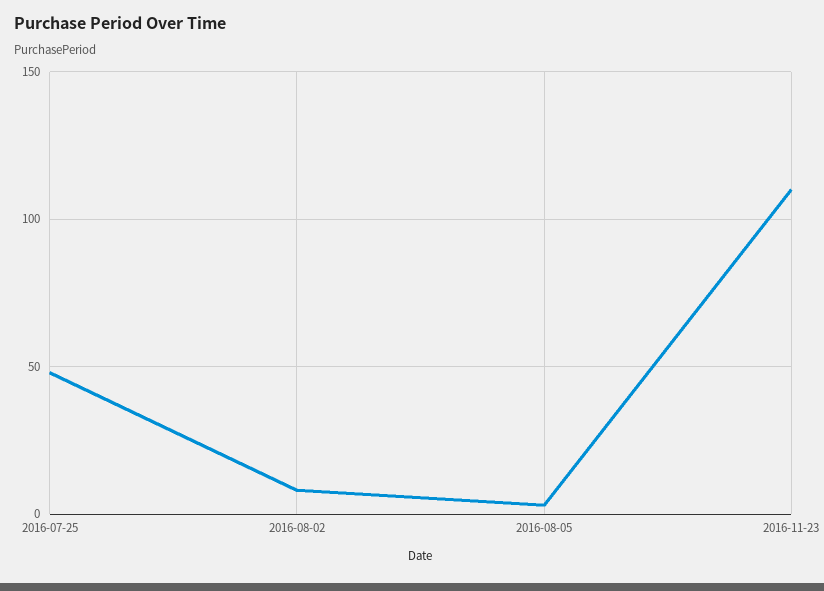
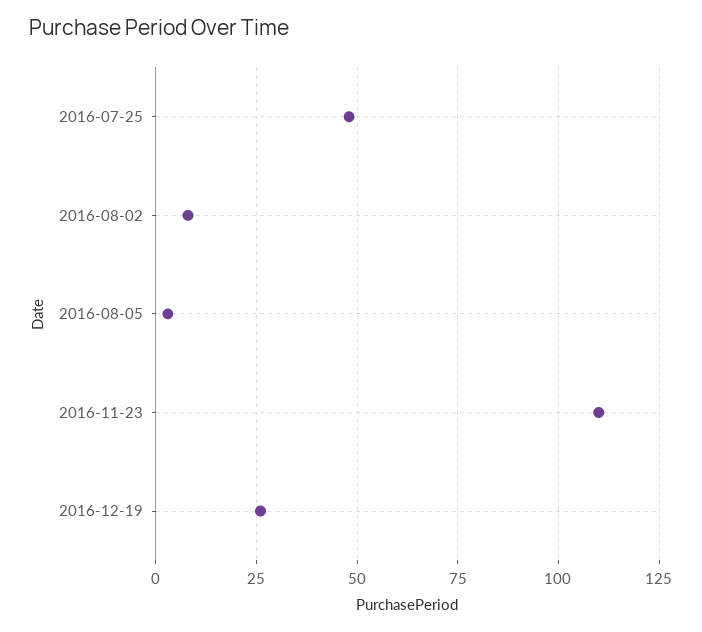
2016-12-19: none -> 25

